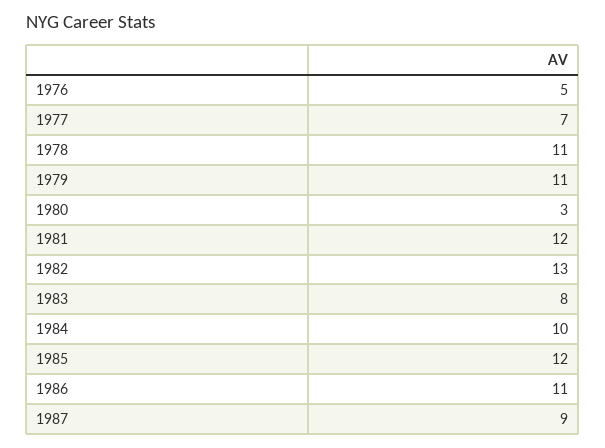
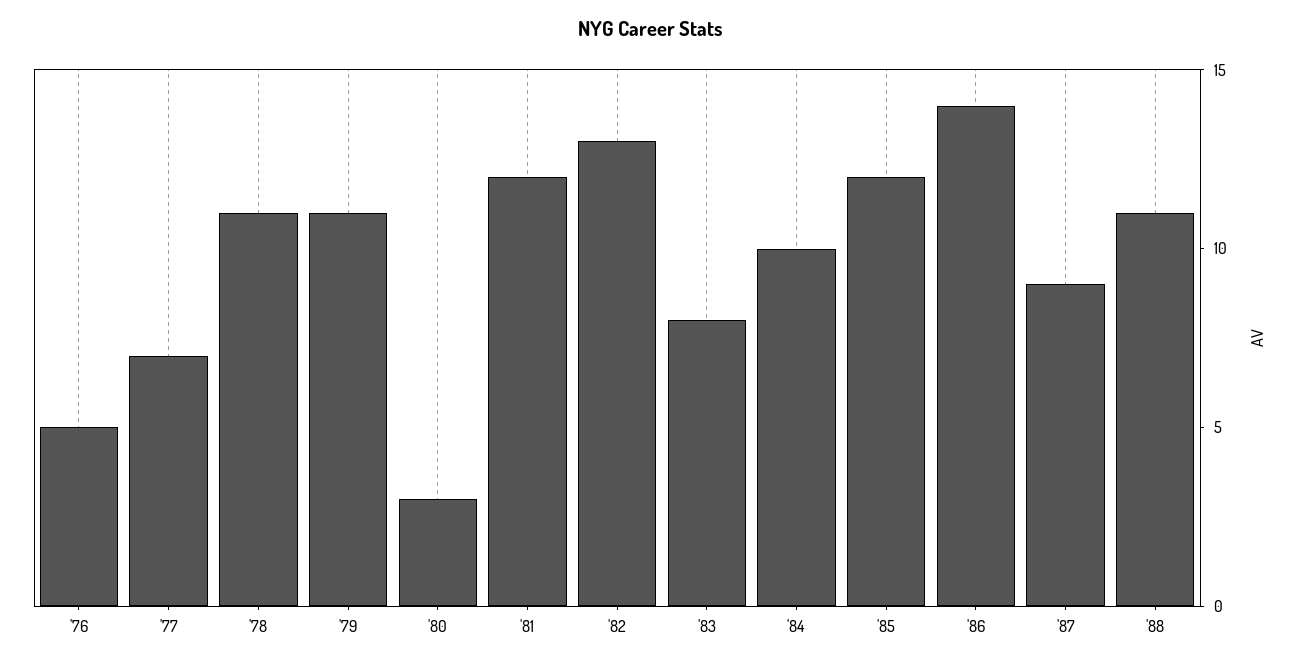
1986: 11 -> 14
'88: none -> 11

